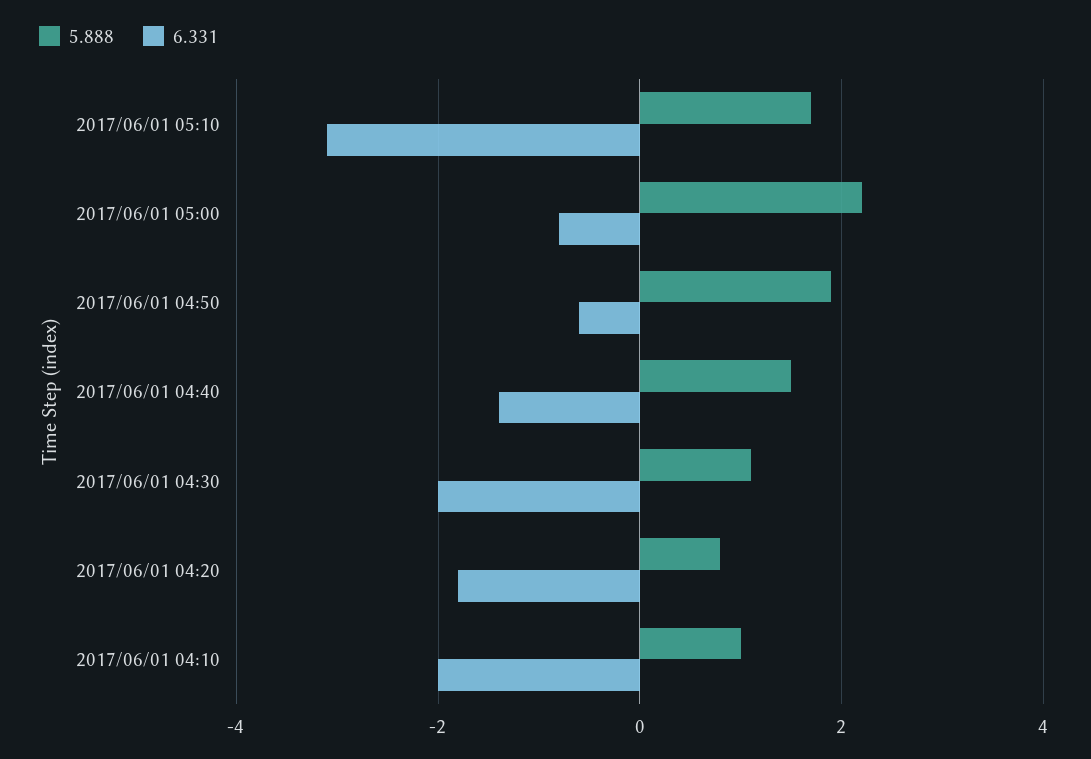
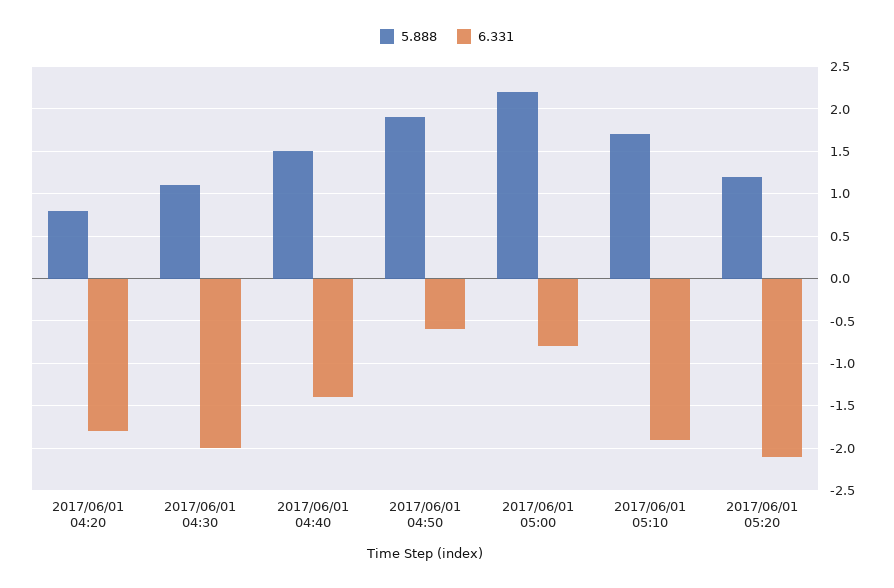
6.331, 2017/06/01 05:10: -3 -> -1.9
5.888, 2017/06/01 04:10: 1 -> none
6.331, 2017/06/01 04:10: -2 -> none
5.888, 2017/06/01 05:20: none -> 1.2
6.331, 2017/06/01 05:20: none -> -2.1

